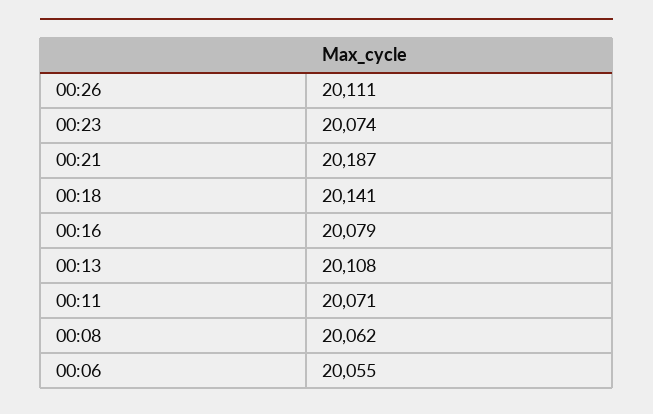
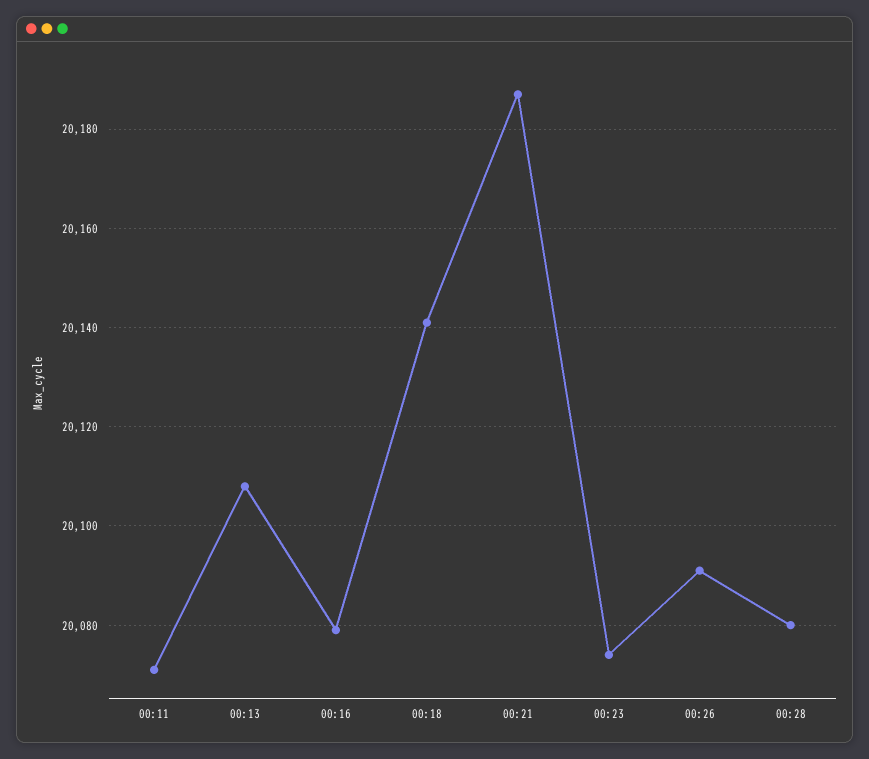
00:26: 20111 -> 20090
00:08: 20062 -> none
00:06: 20055 -> none
00:28: none -> 20080

